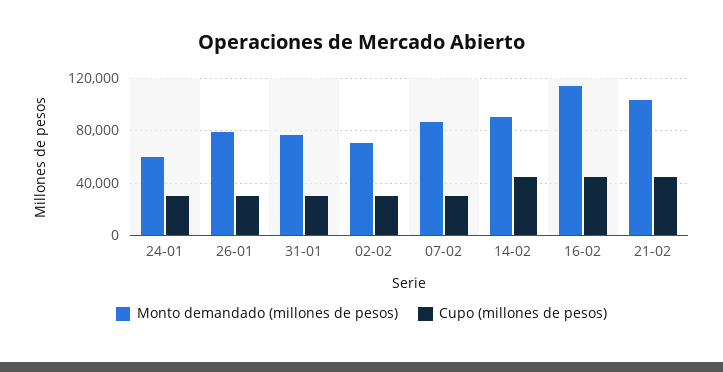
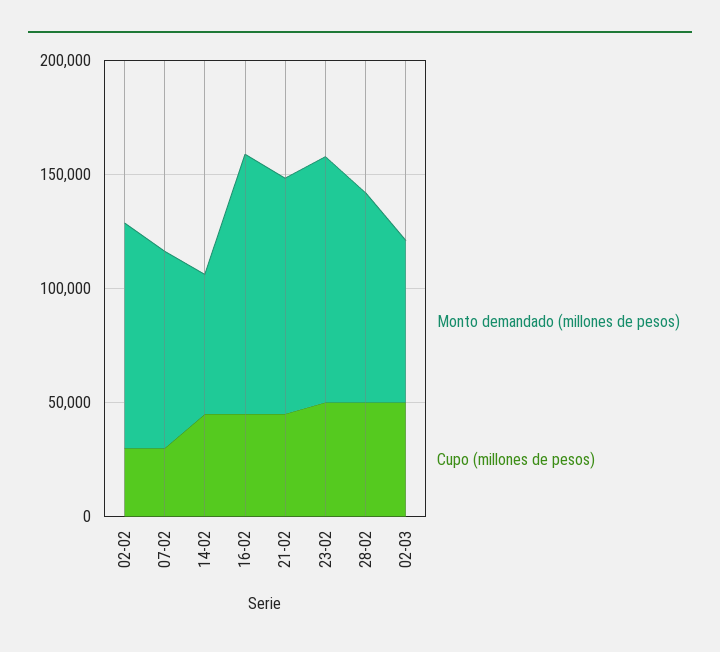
Monto demandado (millones de pesos), 24-01: 60000 -> none
Cupo (millones de pesos), 24-01: 30000 -> none
Monto demandado (millones de pesos), 26-01: 80000 -> none
Cupo (millones de pesos), 26-01: 30000 -> none
Monto demandado (millones de pesos), 31-01: 75000 -> none
Cupo (millones de pesos), 31-01: 30000 -> none
Monto demandado (millones de pesos), 02-02: 70000 -> 100000
Monto demandado (millones de pesos), 14-02: 90000 -> 60000
Monto demandado (millones de pesos), 23-02: none -> 110000
Cupo (millones de pesos), 23-02: none -> 50000
Monto demandado (millones de pesos), 28-02: none -> 90000
Cupo (millones de pesos), 28-02: none -> 50000
Monto demandado (millones de pesos), 02-03: none -> 70000
Cupo (millones de pesos), 02-03: none -> 50000

